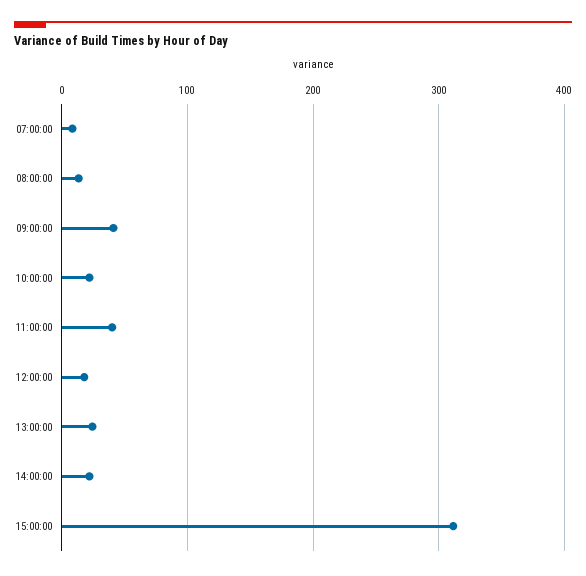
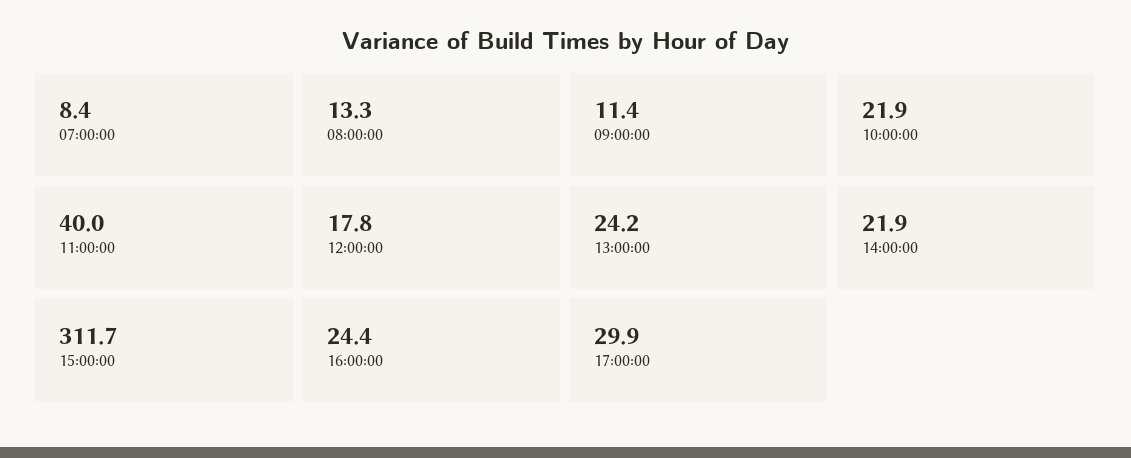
09:00:00: 40 -> 11.4
16:00:00: none -> 24.4
17:00:00: none -> 29.9

